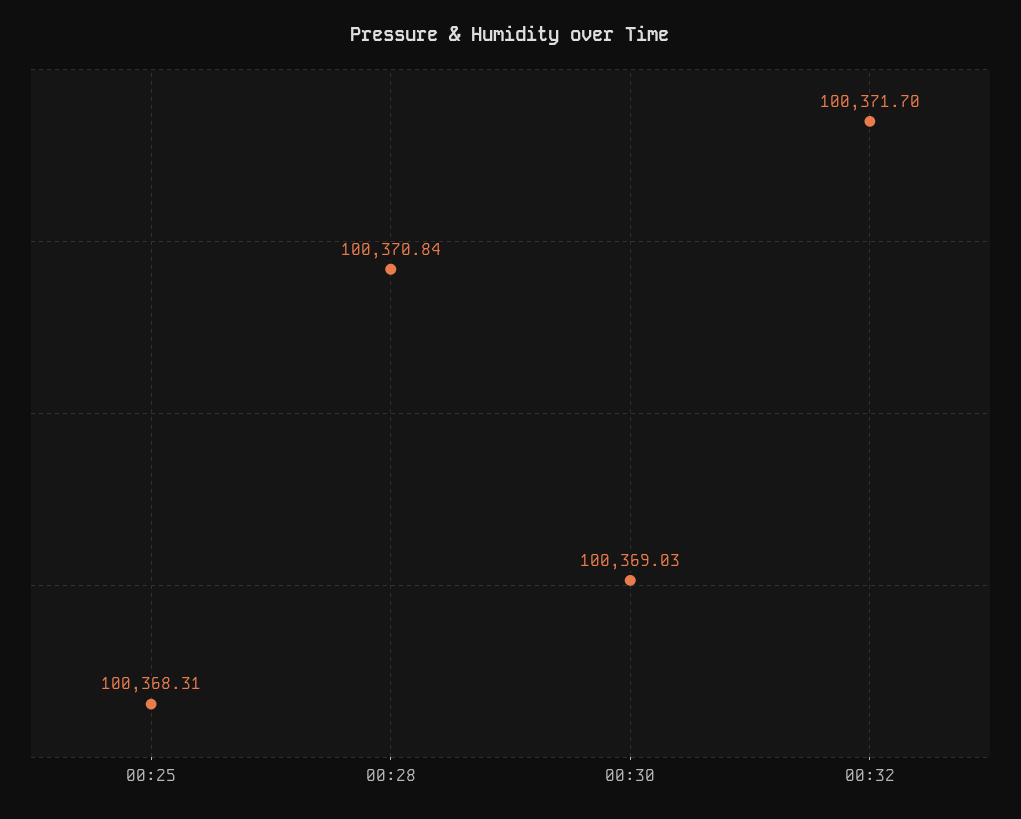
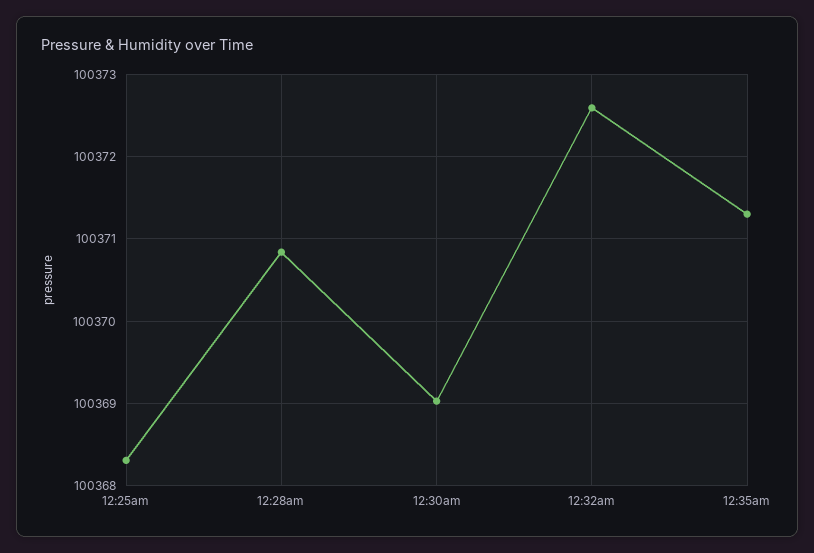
00:32: 100371.7 -> 100372.6
12:35am: none -> 100371.3

